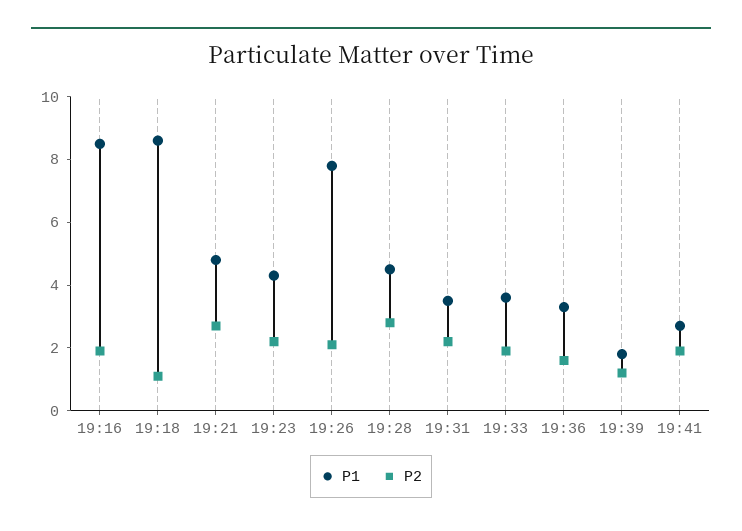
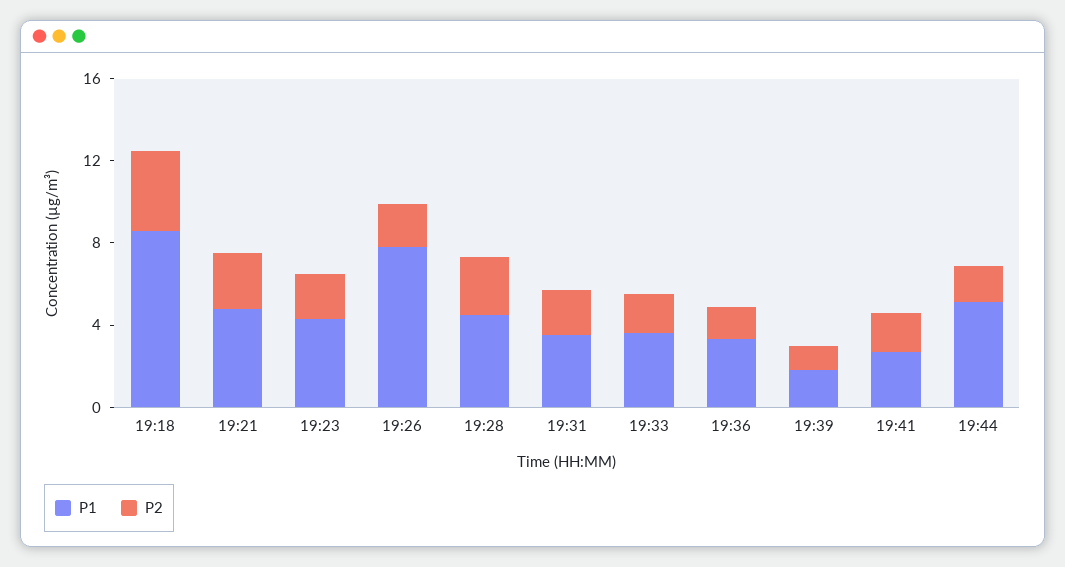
P1, 19:16: 8.5 -> none
P2, 19:16: 2 -> none
P2, 19:18: 1 -> 4
P1, 19:44: none -> 5
P2, 19:44: none -> 2

